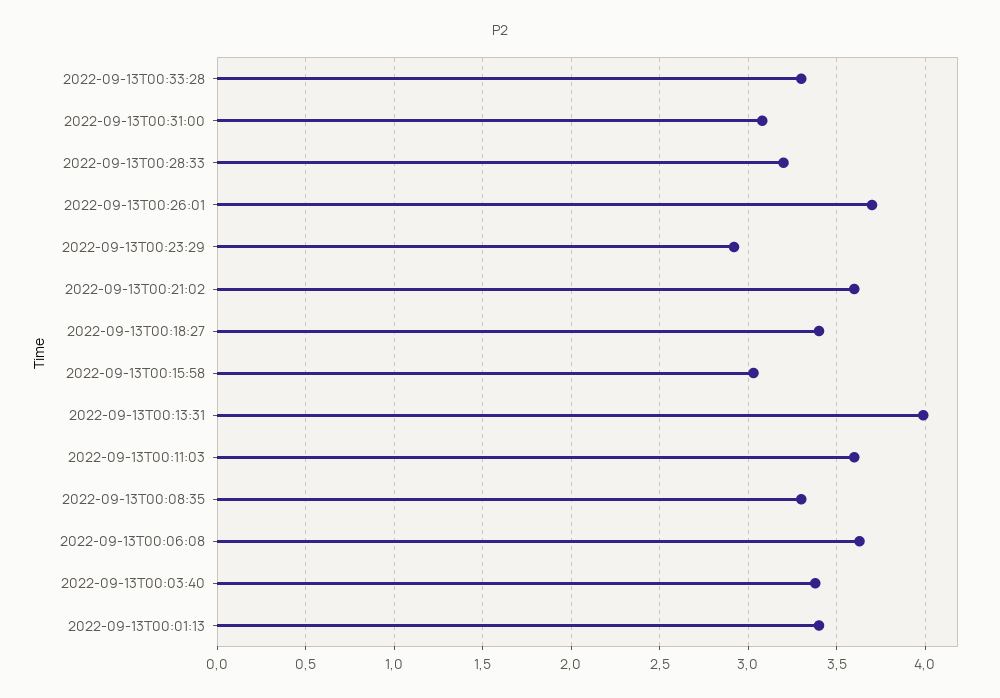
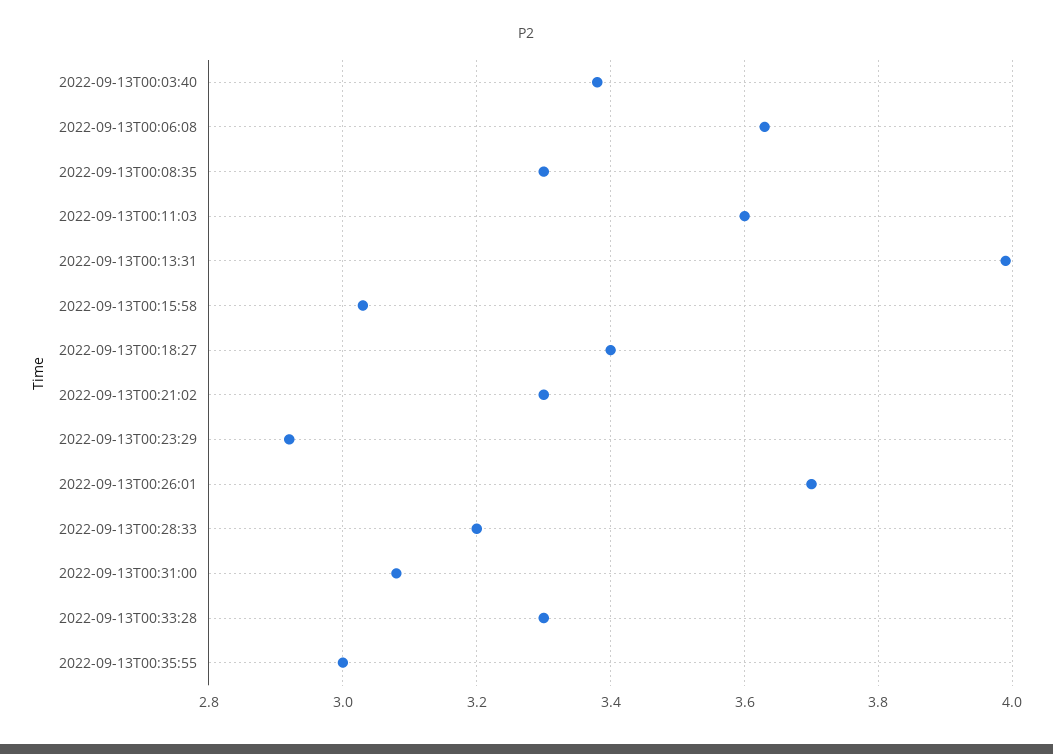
2022-09-13T00:21:02: 3.6 -> 3.3
2022-09-13T00:01:13: 3.4 -> none
2022-09-13T00:35:55: none -> 3

